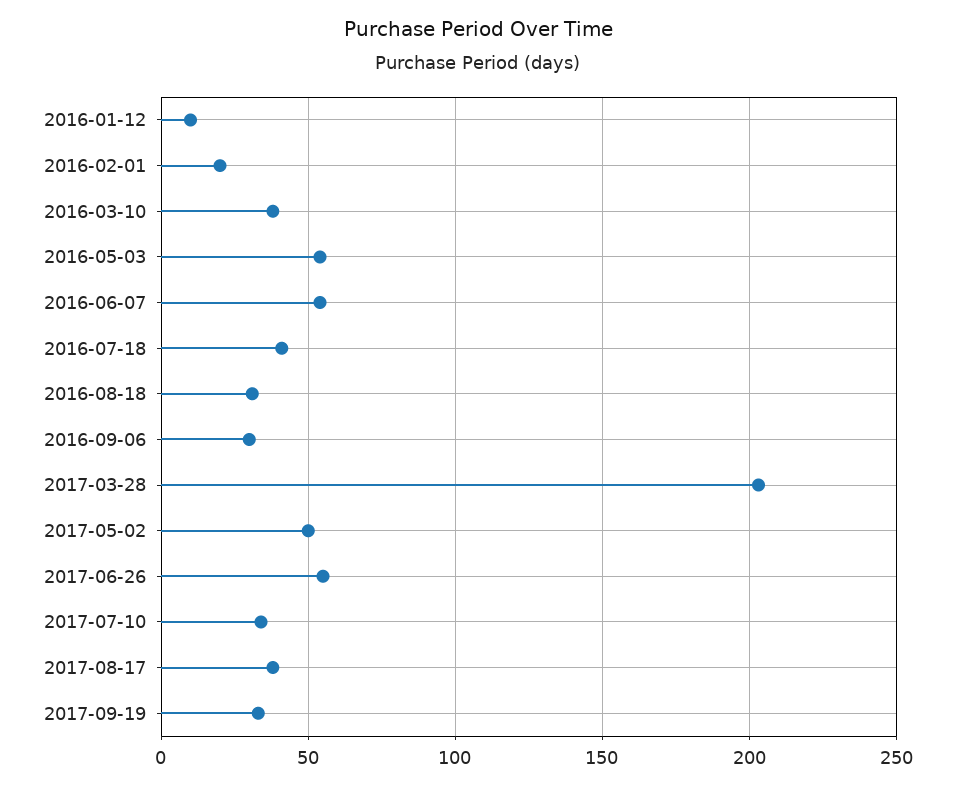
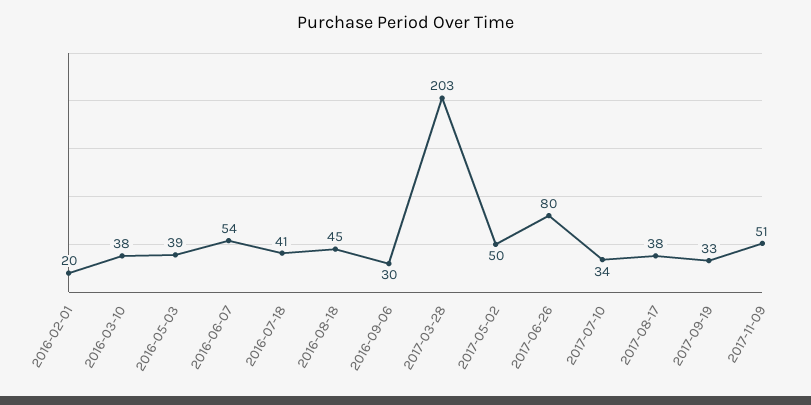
2016-01-12: 10 -> none
2016-05-03: 55 -> 39
2016-08-18: 30 -> 45
2017-06-26: 55 -> 80
2017-11-09: none -> 51

